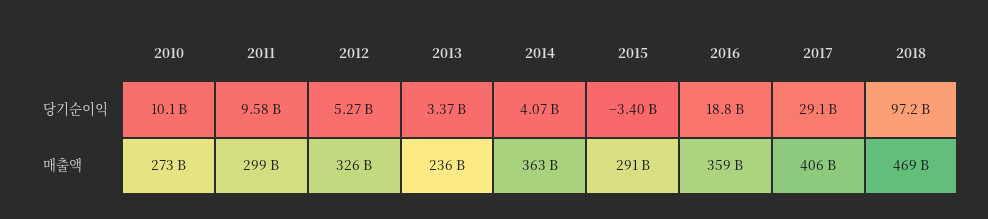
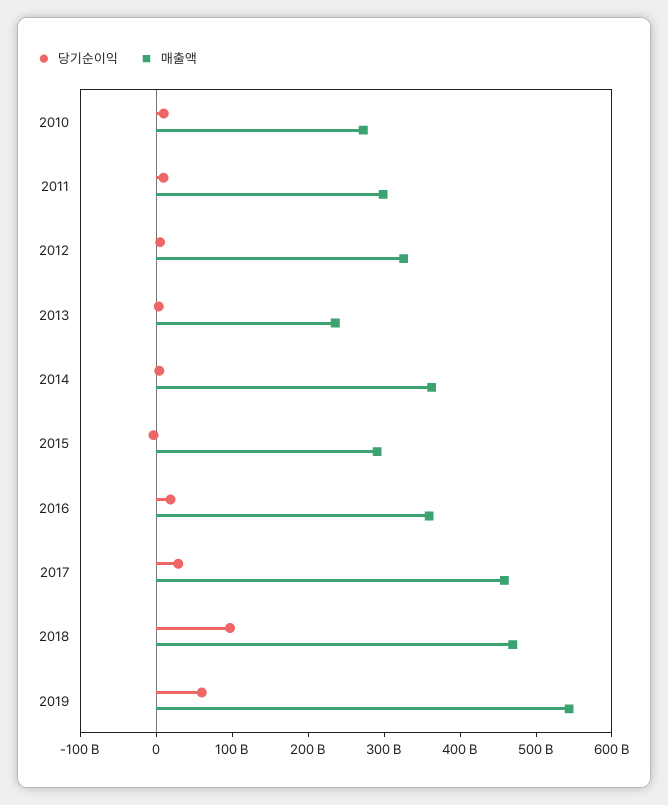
매출액, 2017: 406000000000 -> 460000000000
당기순이익, 2019: none -> 60000000000
매출액, 2019: none -> 540000000000

